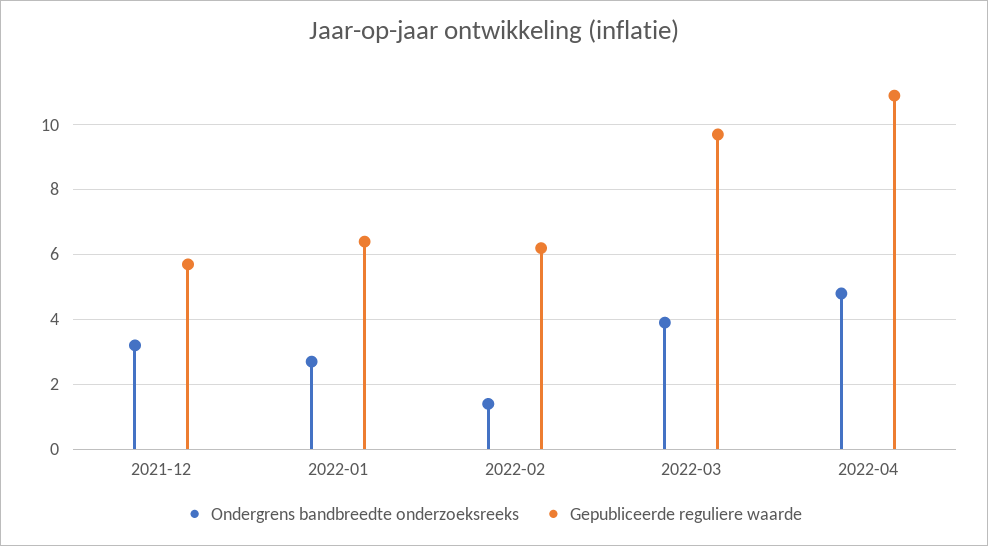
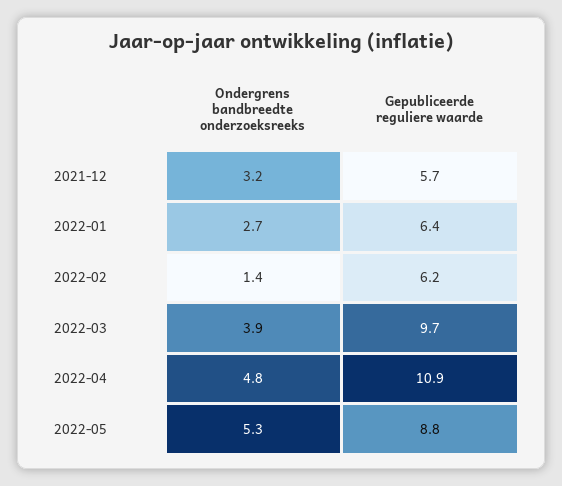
Ondergrens bandbreedte onderzoeksreeks, 2022-05: none -> 5.3
Gepubliceerde reguliere waarde, 2022-05: none -> 8.8

